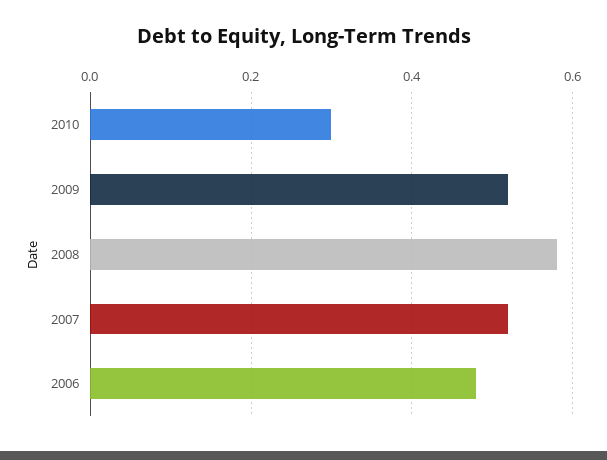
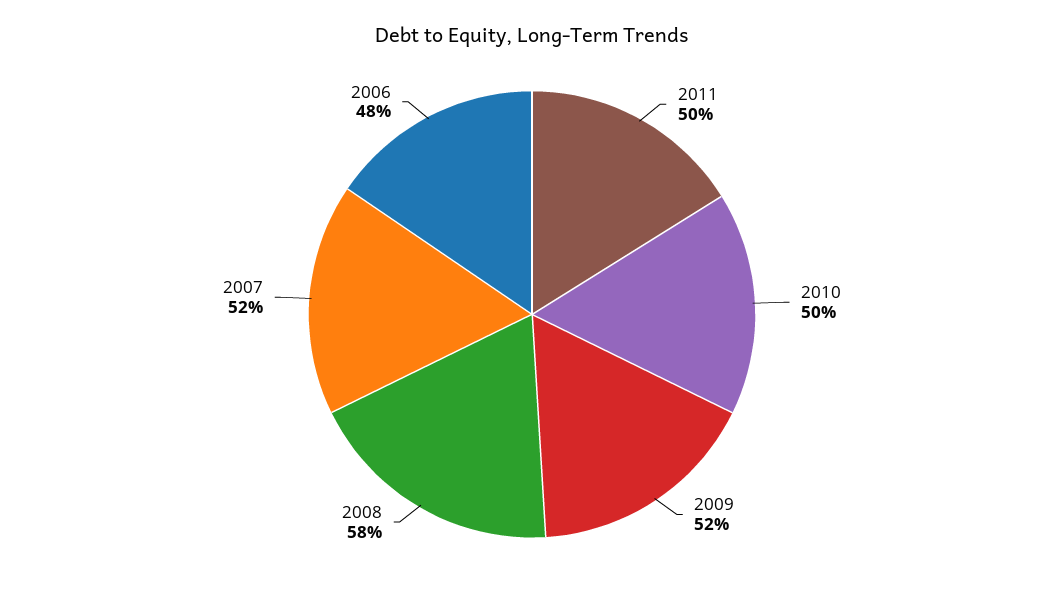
2010: 0.3 -> 0.5
2011: none -> 0.5

